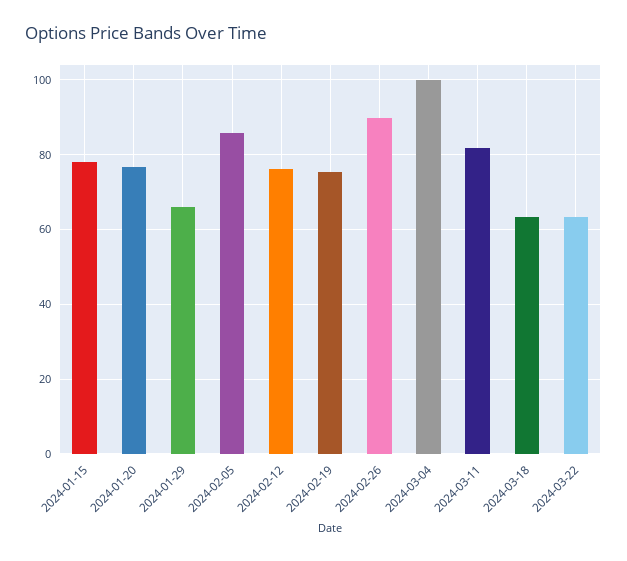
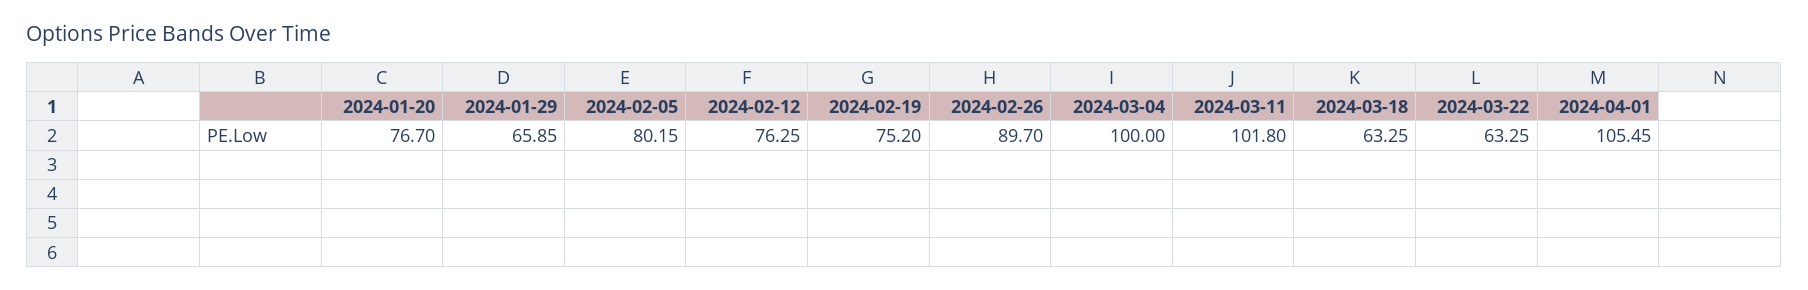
2024-01-15: 78 -> none
2024-02-05: 86 -> 80.15
2024-03-11: 82 -> 101.8
2024-04-01: none -> 105.45

